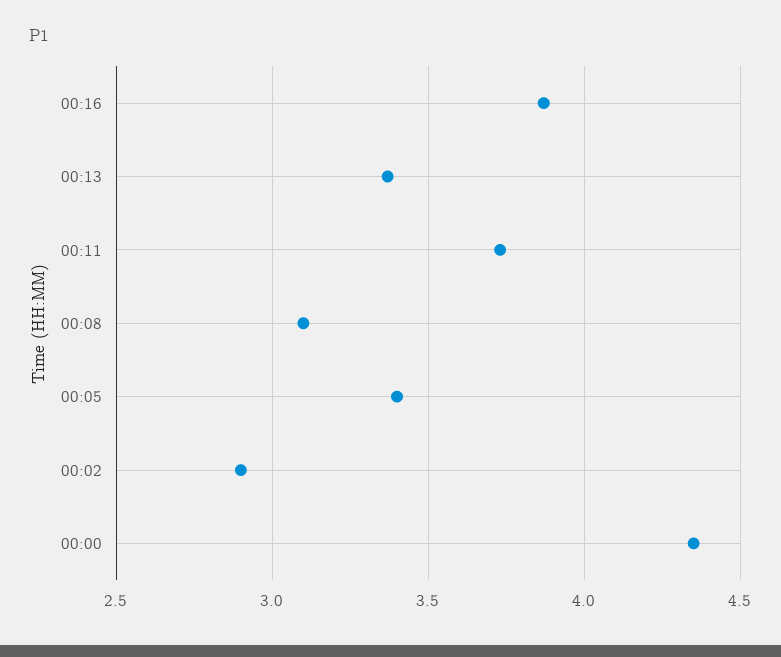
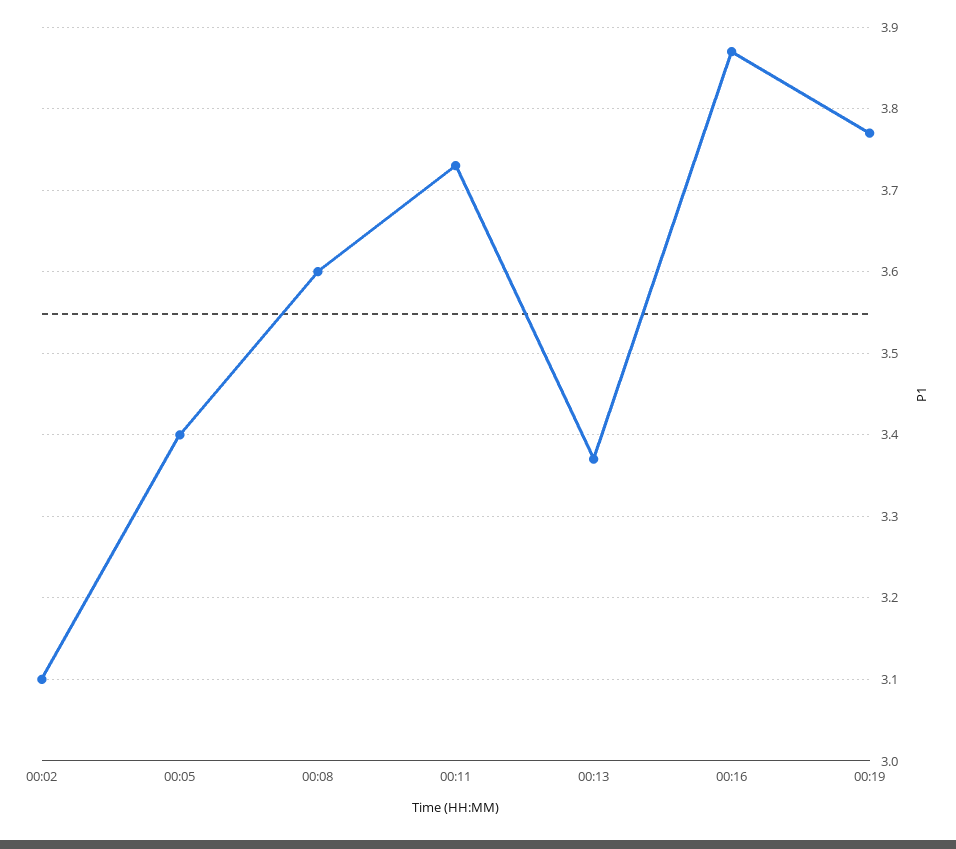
00:08: 3.1 -> 3.6
00:02: 2.9 -> 3.1
00:00: 4.35 -> none
00:19: none -> 3.77

